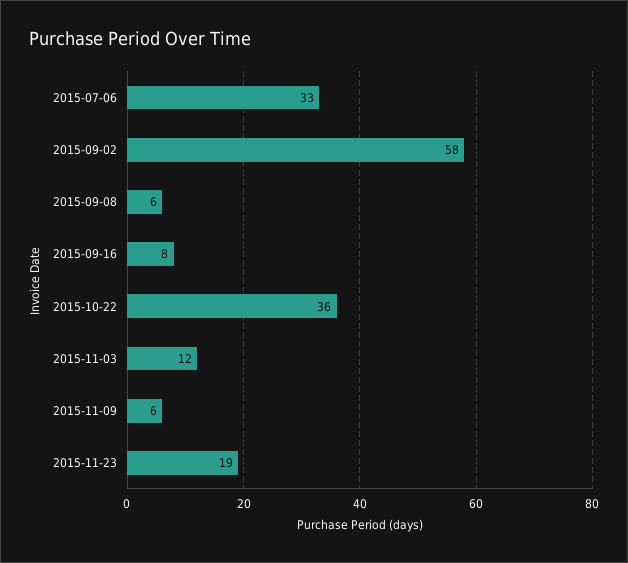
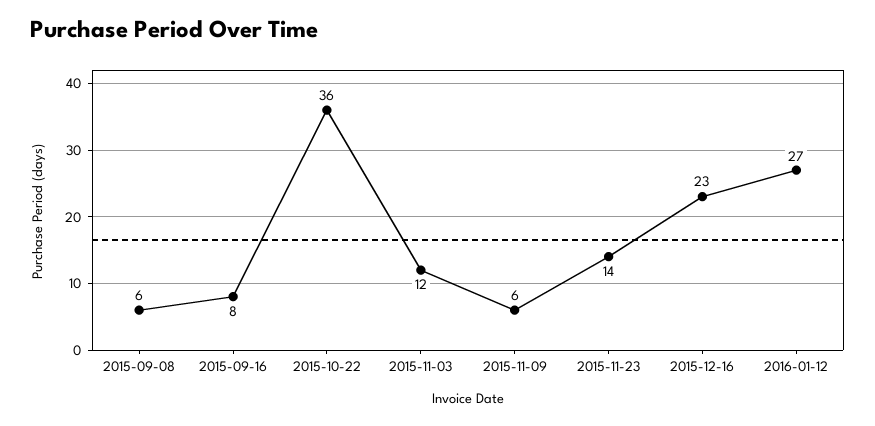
2015-07-06: 33 -> none
2015-09-02: 58 -> none
2015-11-23: 19 -> 14
2015-12-16: none -> 23
2016-01-12: none -> 27

